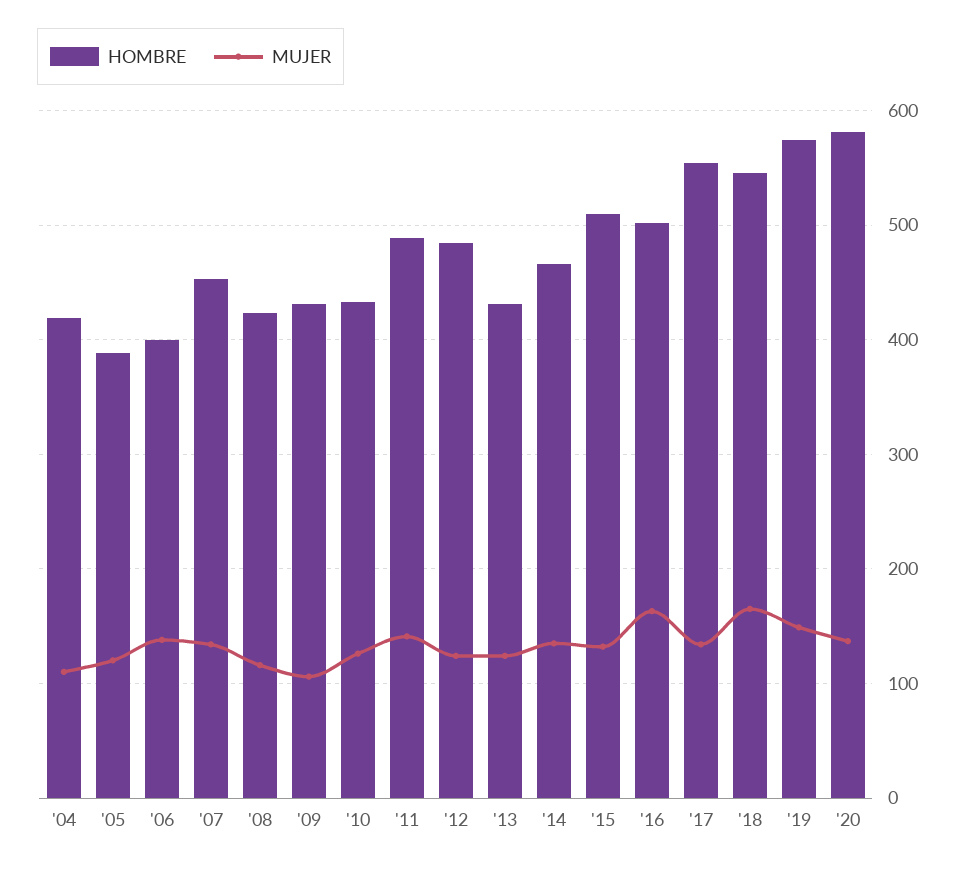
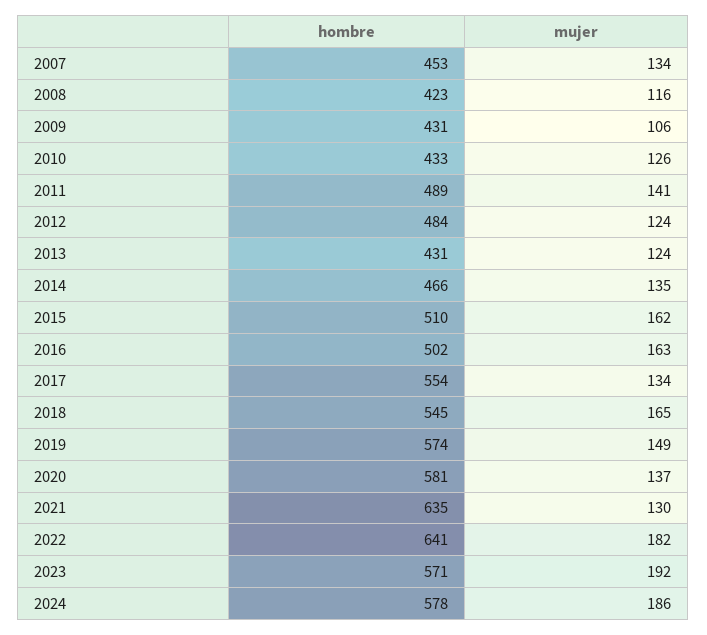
HOMBRE, '04: 420 -> none
MUJER, '04: 110 -> none
HOMBRE, '05: 390 -> none
MUJER, '05: 120 -> none
HOMBRE, '06: 400 -> none
MUJER, '06: 140 -> none
MUJER, '15: 130 -> 162
HOMBRE, 2021: none -> 635
MUJER, 2021: none -> 130
HOMBRE, 2022: none -> 641
MUJER, 2022: none -> 182
HOMBRE, 2023: none -> 571
MUJER, 2023: none -> 192
HOMBRE, 2024: none -> 578
MUJER, 2024: none -> 186

